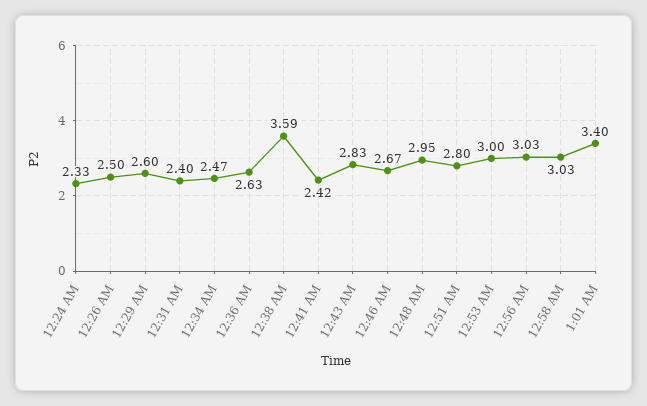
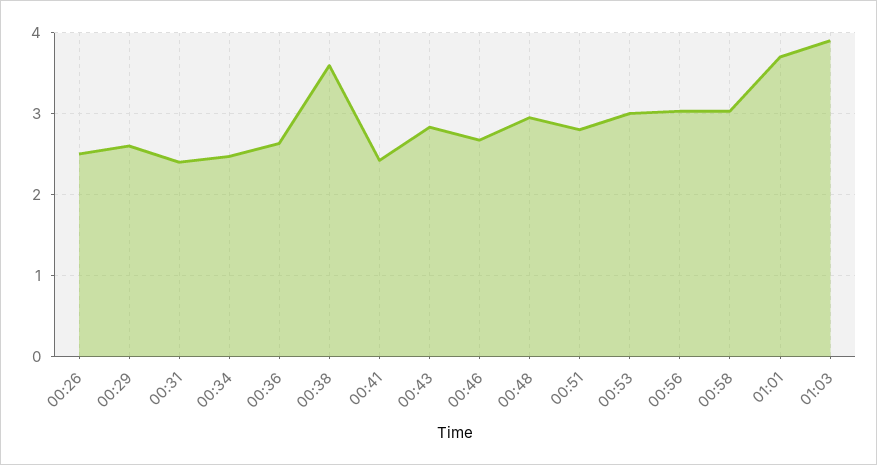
12:24 AM: 2.33 -> none
1:01 AM: 3.4 -> 3.7
01:03: none -> 3.9

